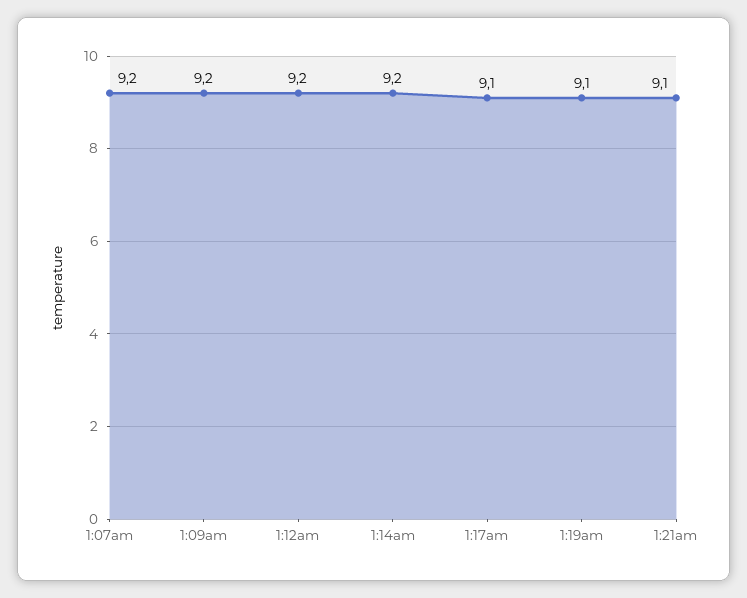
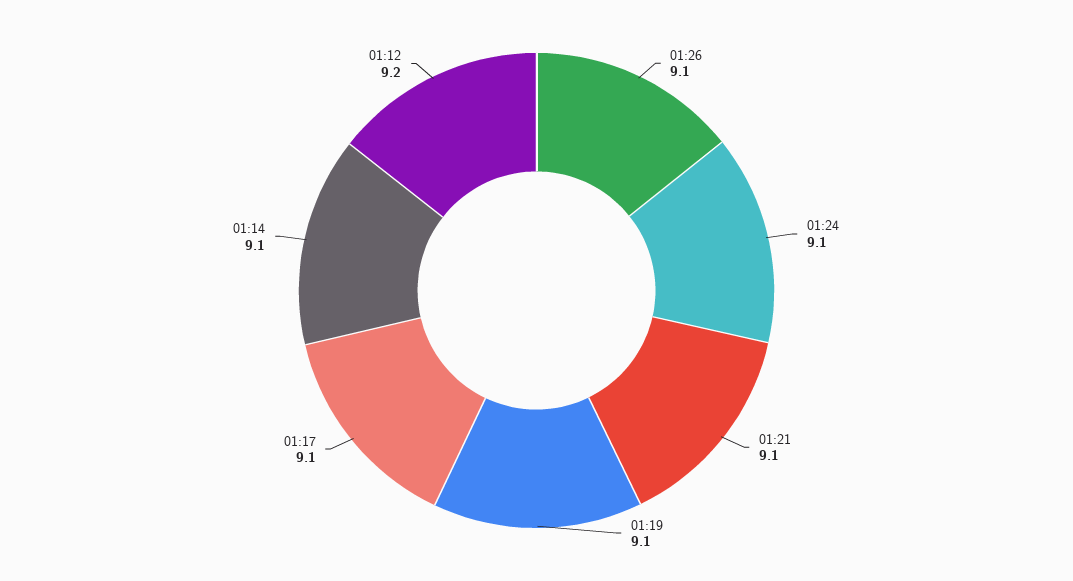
1:07am: 9.2 -> none
1:09am: 9.2 -> none
1:14am: 9.2 -> 9.1
01:26: none -> 9.1
01:24: none -> 9.1

